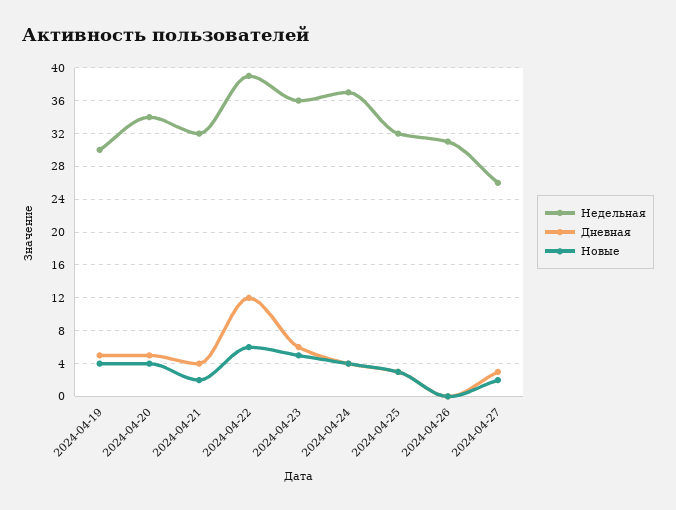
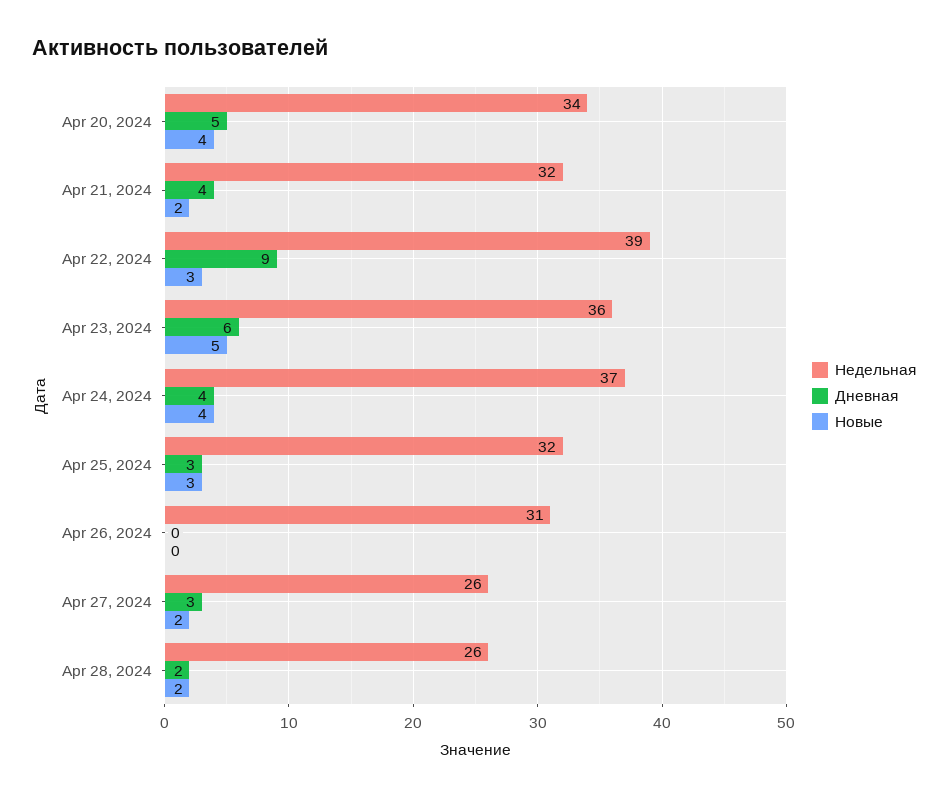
Недельная, 2024-04-19: 30 -> none
Дневная, 2024-04-19: 5 -> none
Новые, 2024-04-19: 4 -> none
Дневная, 2024-04-22: 12 -> 9
Новые, 2024-04-22: 6 -> 3
Недельная, Apr 28, 2024: none -> 26
Дневная, Apr 28, 2024: none -> 2
Новые, Apr 28, 2024: none -> 2

